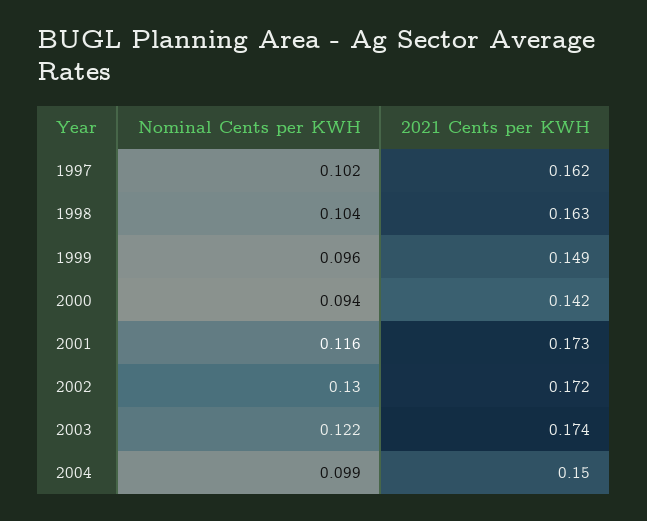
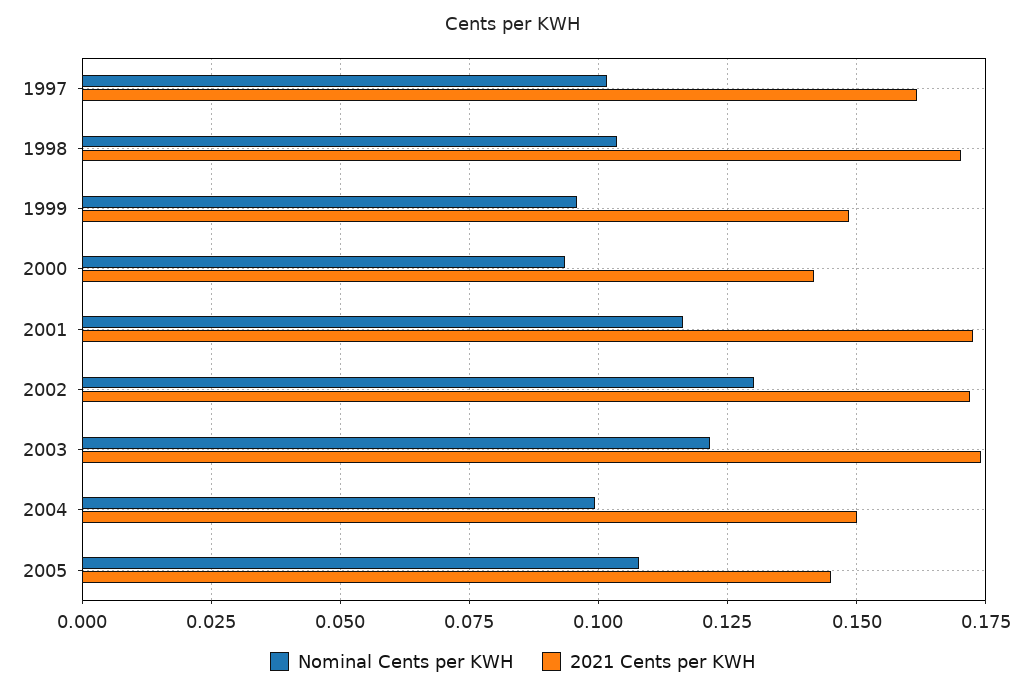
2021 Cents per KWH, 1998: 0.163 -> 0.17
Nominal Cents per KWH, 2005: none -> 0.1075
2021 Cents per KWH, 2005: none -> 0.145

